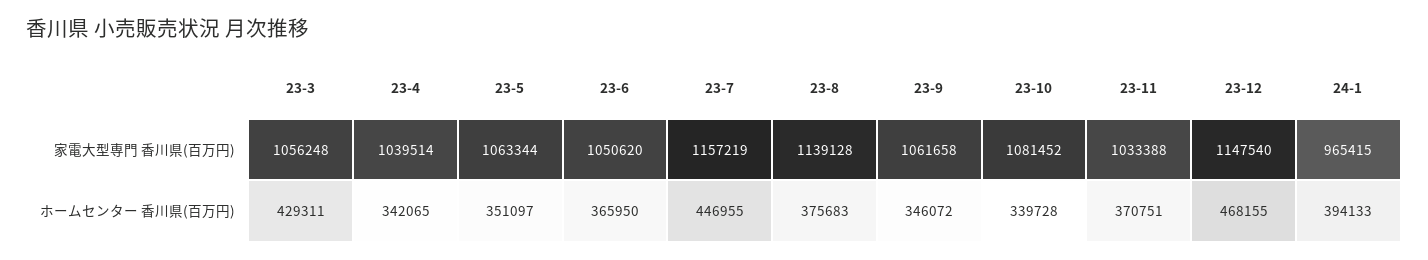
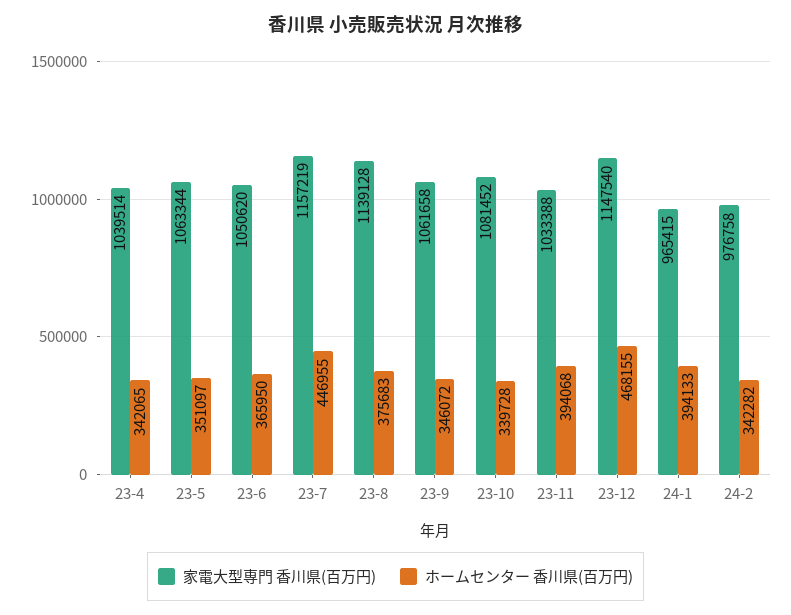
家電大型専門 香川県(百万円), 23-3: 1056248 -> none
ホームセンター 香川県(百万円), 23-3: 429311 -> none
ホームセンター 香川県(百万円), 23-11: 370751 -> 394068
家電大型専門 香川県(百万円), 24-2: none -> 976758
ホームセンター 香川県(百万円), 24-2: none -> 342282

